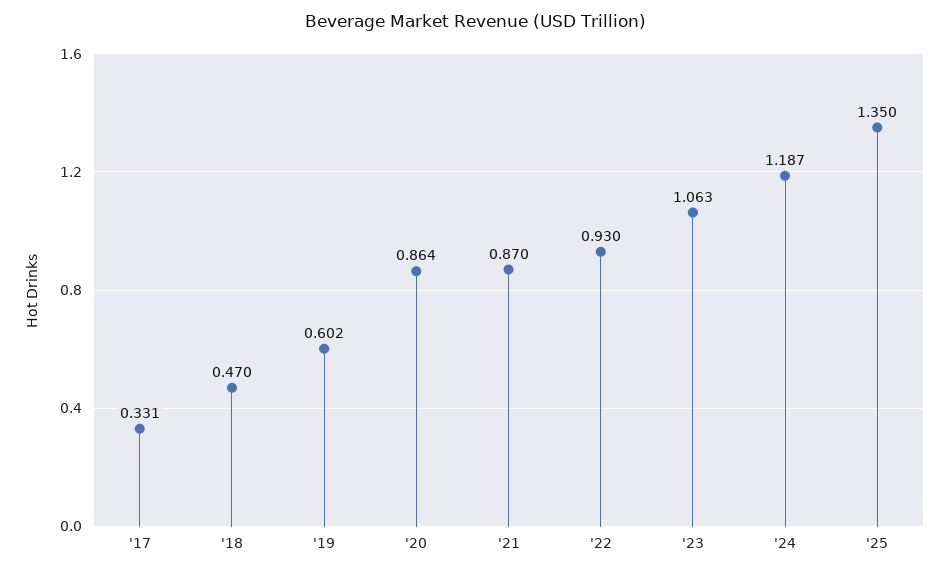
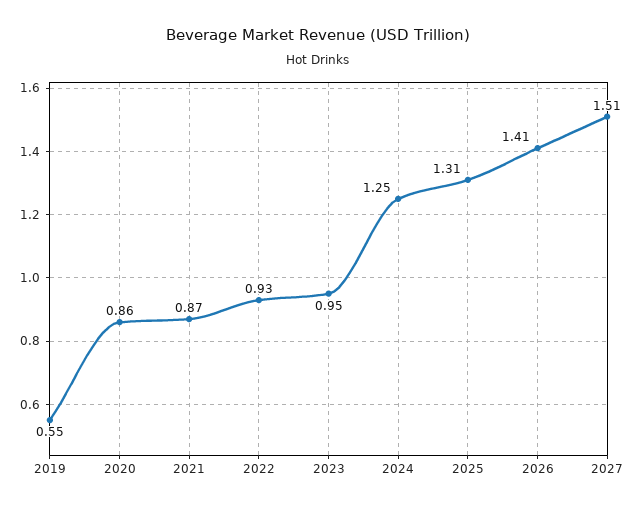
'17: 0.331 -> none
'18: 0.47 -> none
'19: 0.602 -> 0.55
'23: 1.063 -> 0.95
'24: 1.187 -> 1.25
'25: 1.35 -> 1.31
2026: none -> 1.41
2027: none -> 1.51

